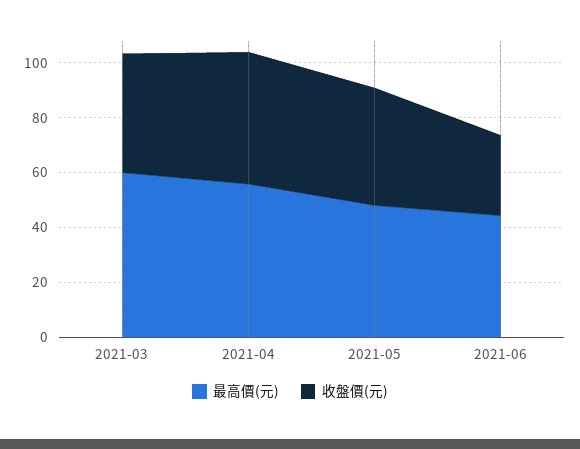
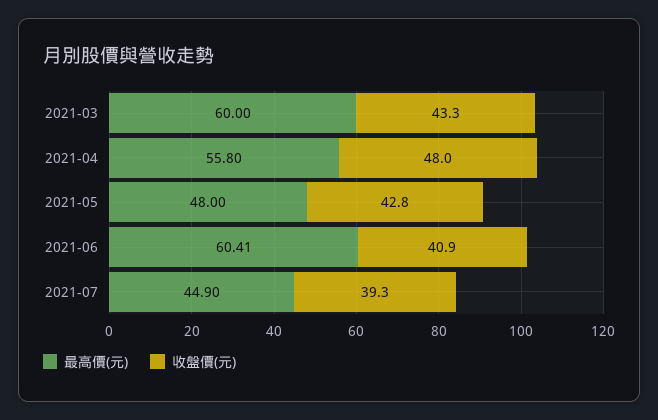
最高價(元), 2021-06: 45 -> 60.41
收盤價(元), 2021-06: 30 -> 40.9
最高價(元), 2021-07: none -> 44.9
收盤價(元), 2021-07: none -> 39.3

